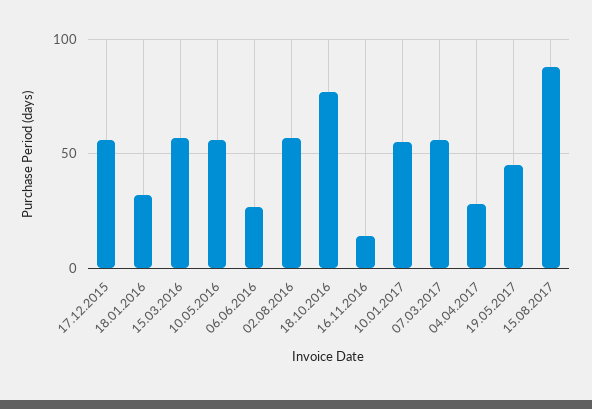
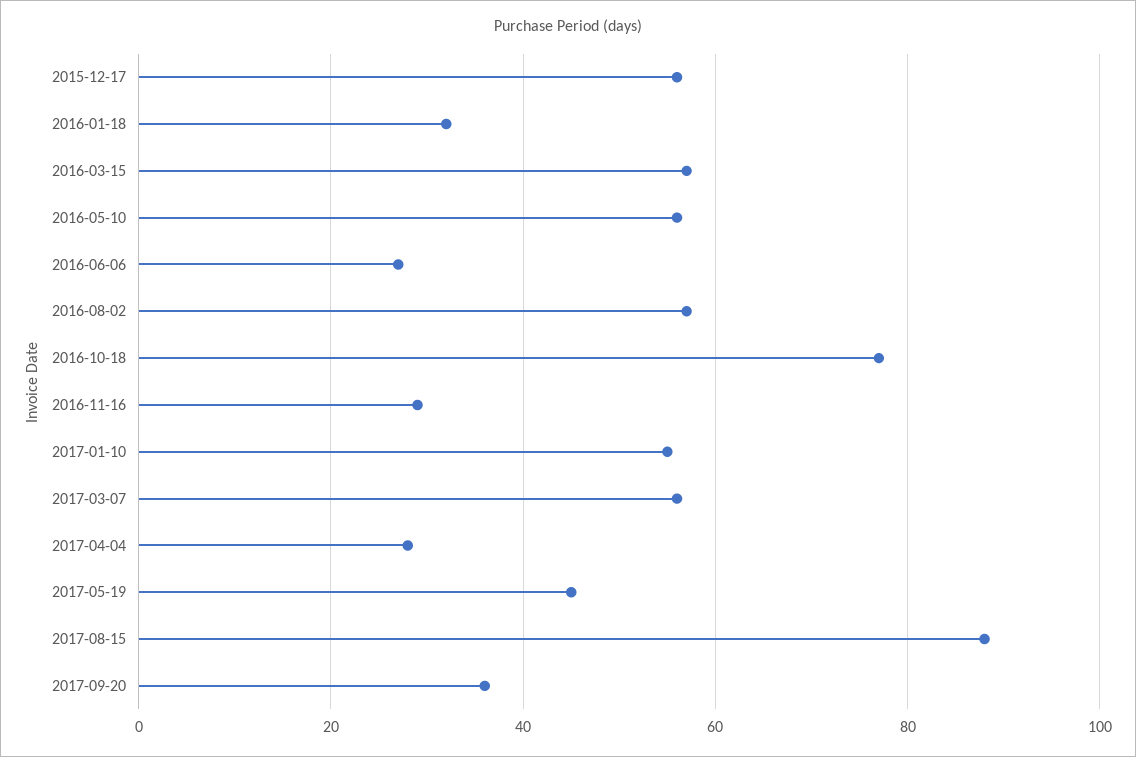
16.11.2016: 15 -> 30
2017-09-20: none -> 35

